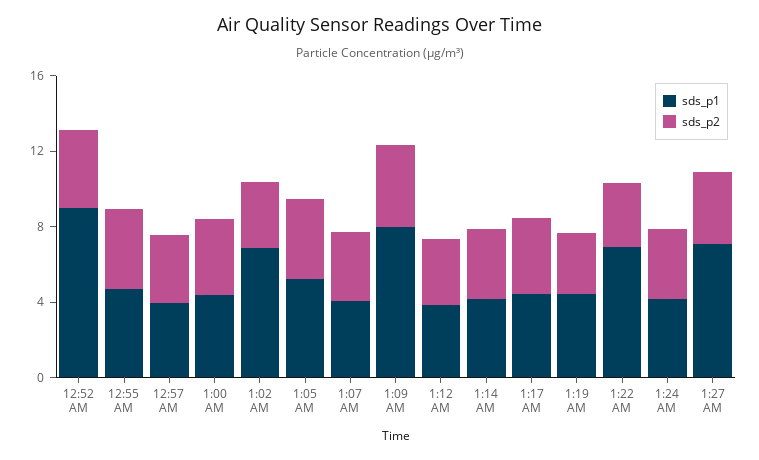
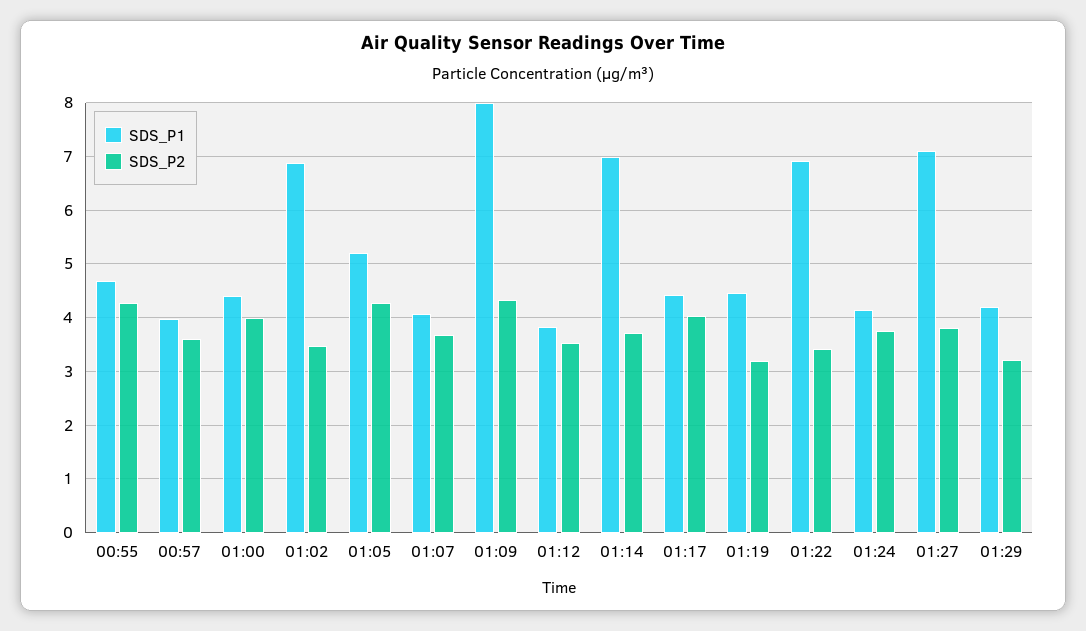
sds_p1, 12:52 AM: 9 -> none
sds_p2, 12:52 AM: 4 -> none
sds_p1, 1:14 AM: 4 -> 7
sds_p1, 01:29: none -> 4.2
sds_p2, 01:29: none -> 3.2

